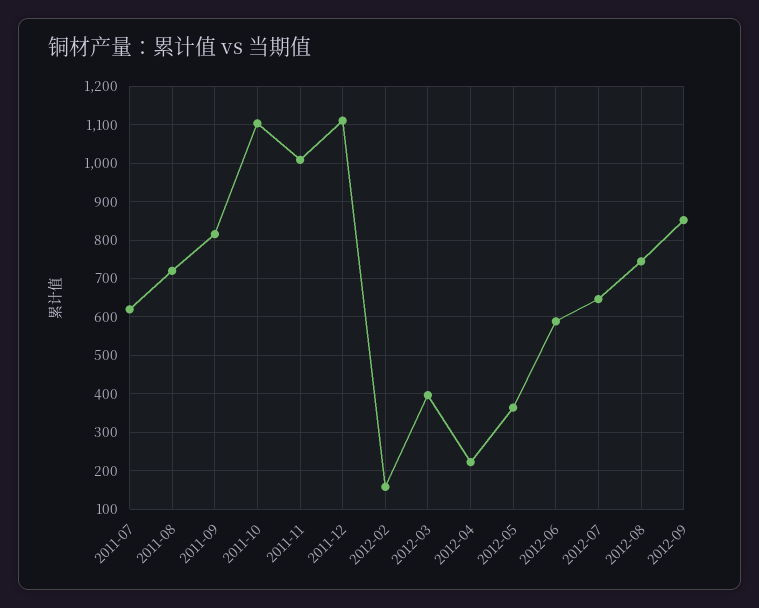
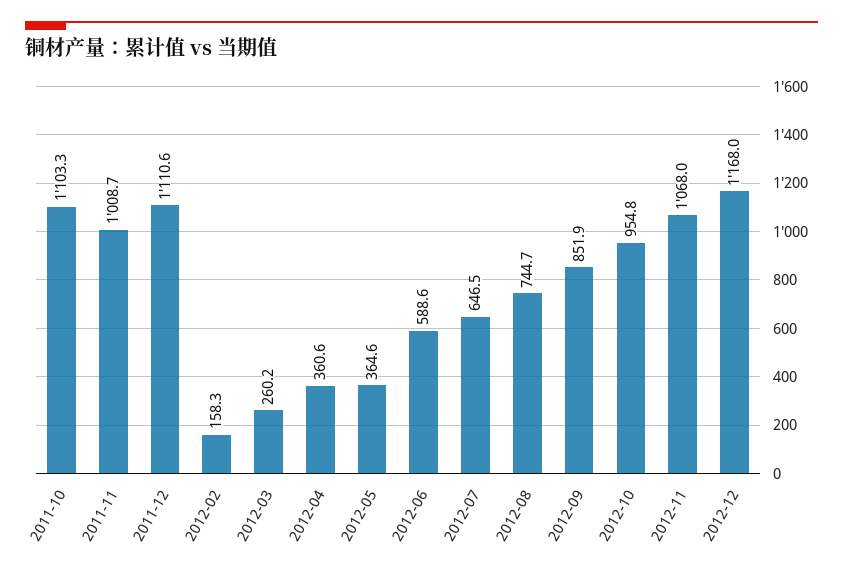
2011-07: 620 -> none
2011-08: 720 -> none
2011-09: 820 -> none
2012-03: 400 -> 260.2
2012-04: 220 -> 360.6
2012-10: none -> 954.8
2012-11: none -> 1068
2012-12: none -> 1168

